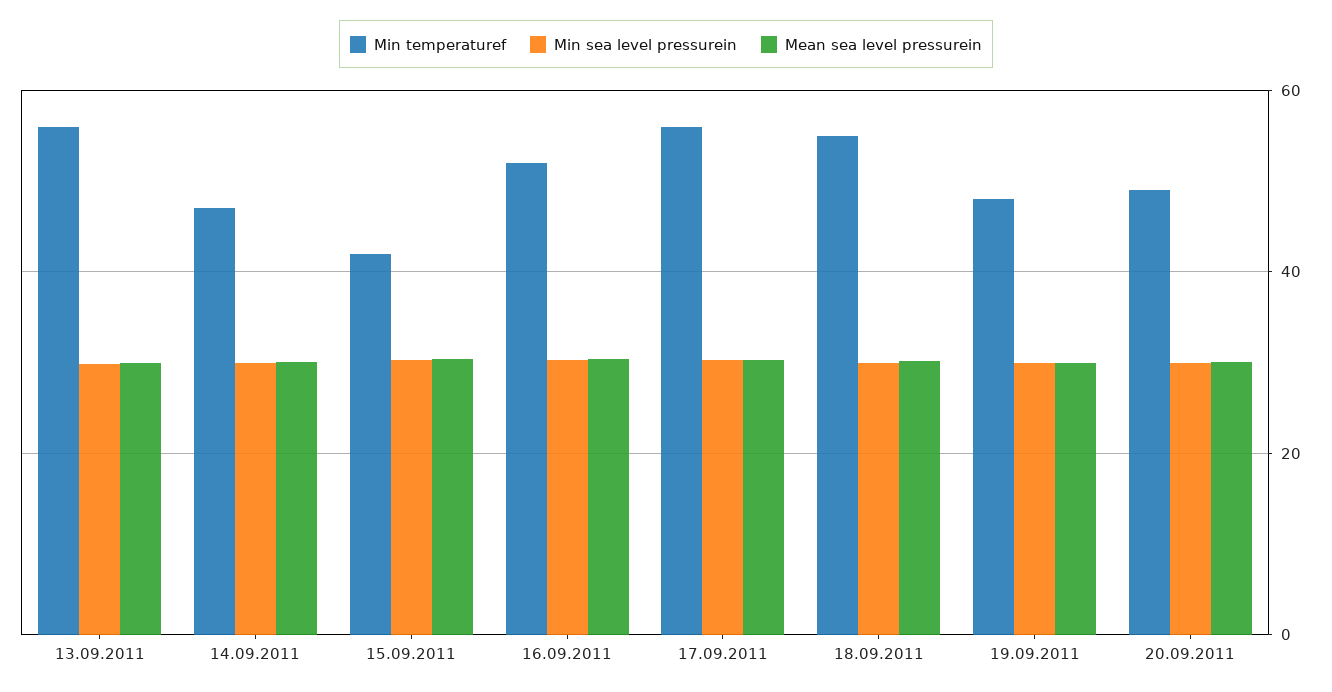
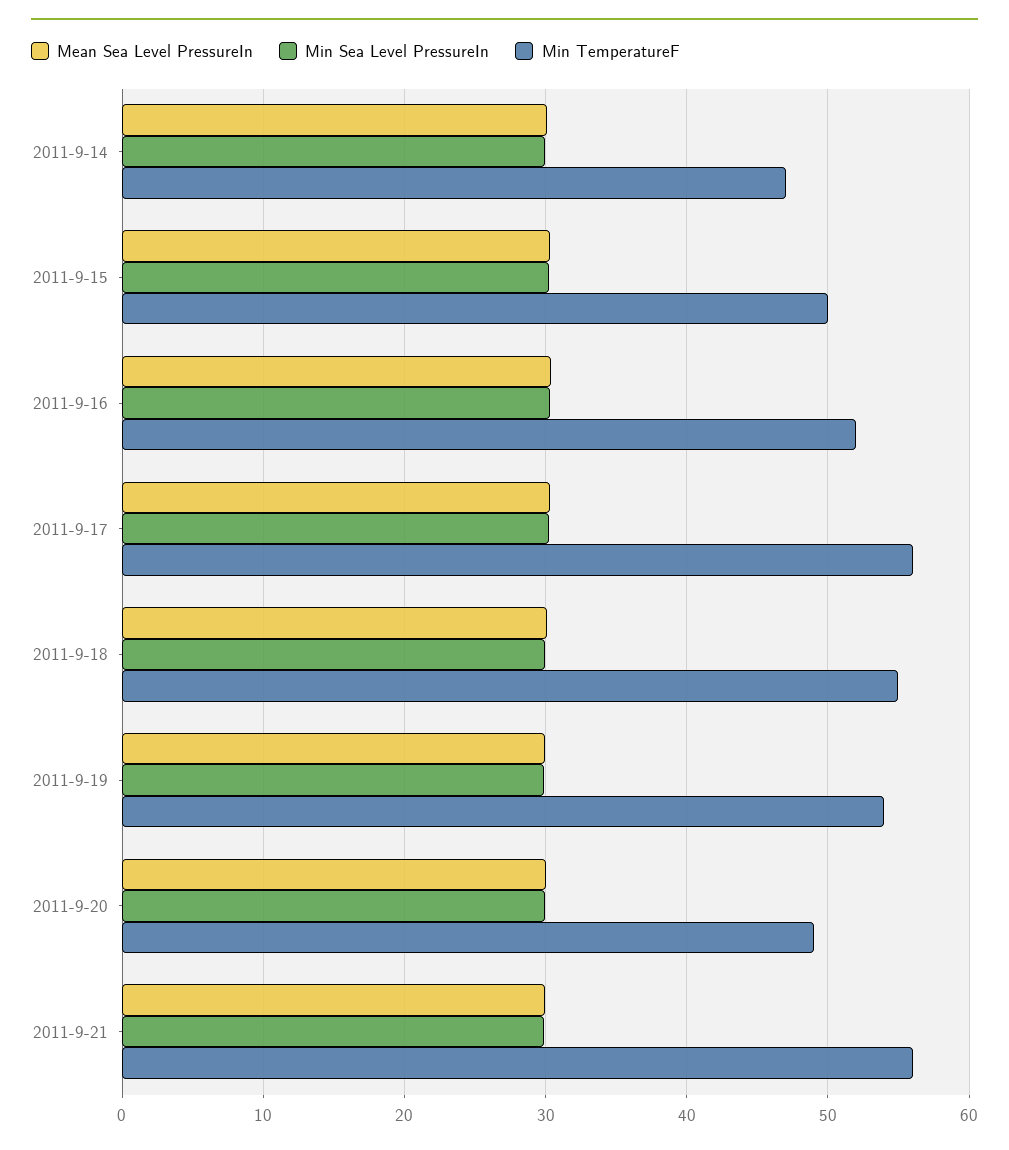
Min temperaturef, 13.09.2011: 56 -> none
Min sea level pressurein, 13.09.2011: 30 -> none
Mean sea level pressurein, 13.09.2011: 30 -> none
Min temperaturef, 15.09.2011: 42 -> 50
Min temperaturef, 19.09.2011: 48 -> 54
Mean sea level pressurein, 2011-9-21: none -> 30
Min sea level pressurein, 2011-9-21: none -> 30
Min temperaturef, 2011-9-21: none -> 56

